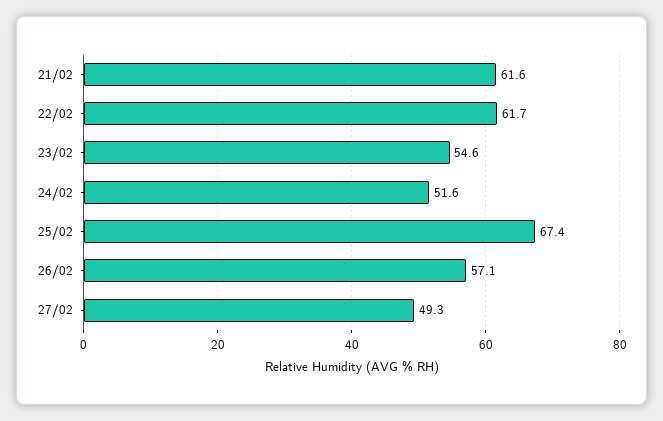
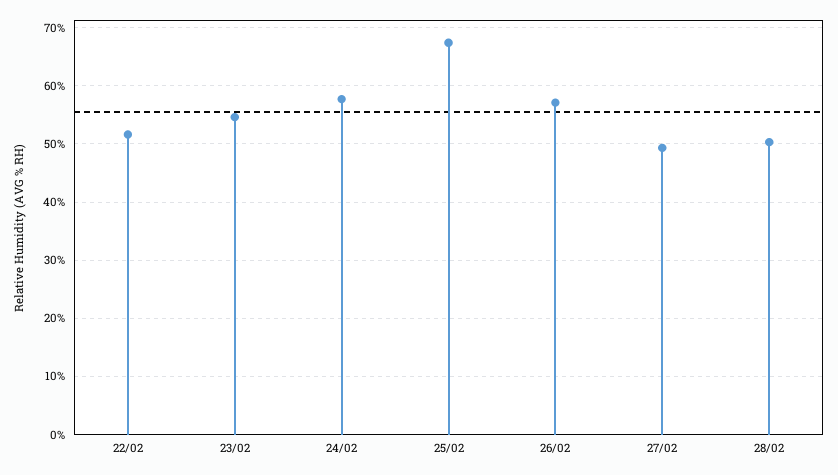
21/02: 61.6 -> none
22/02: 61.7 -> 52
24/02: 51.6 -> 58
28/02: none -> 50

